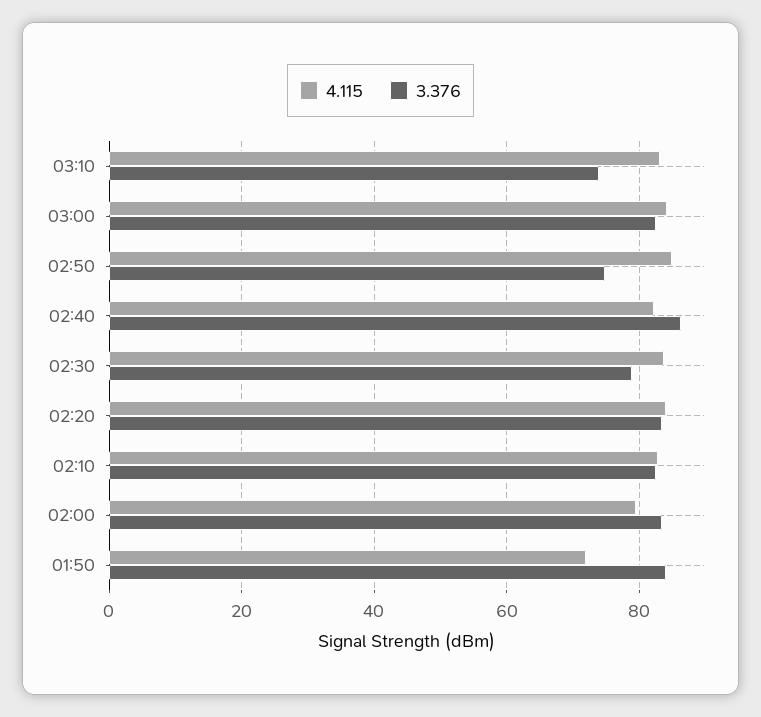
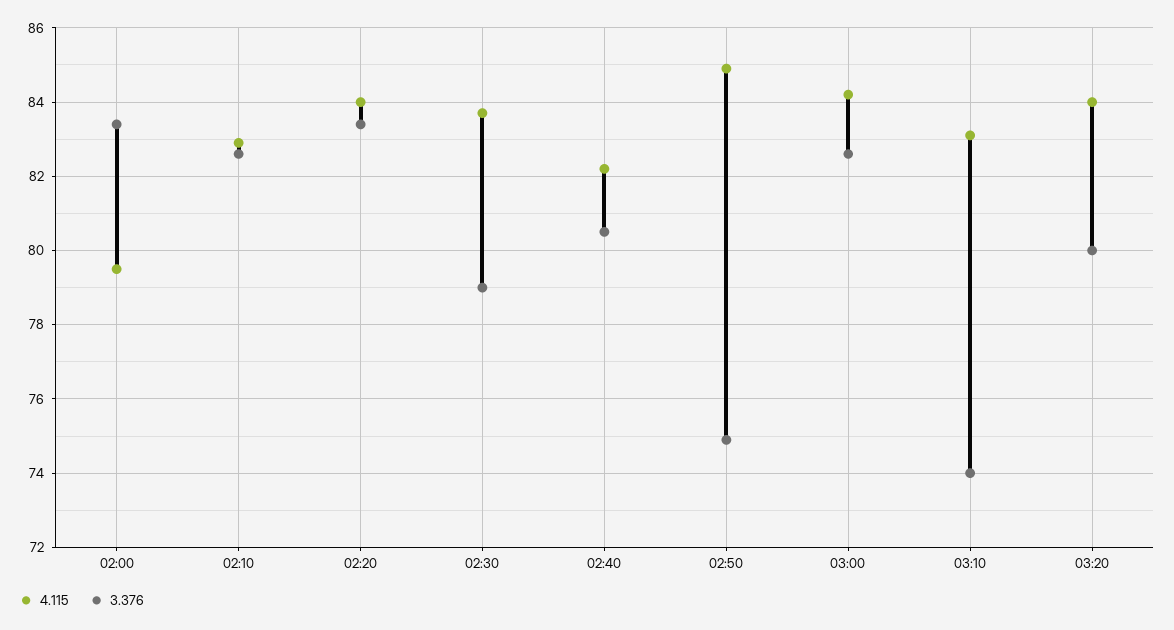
3.376, 02:40: 86 -> 80.5
4.115, 01:50: 72 -> none
3.376, 01:50: 84 -> none
4.115, 03:20: none -> 84
3.376, 03:20: none -> 80

